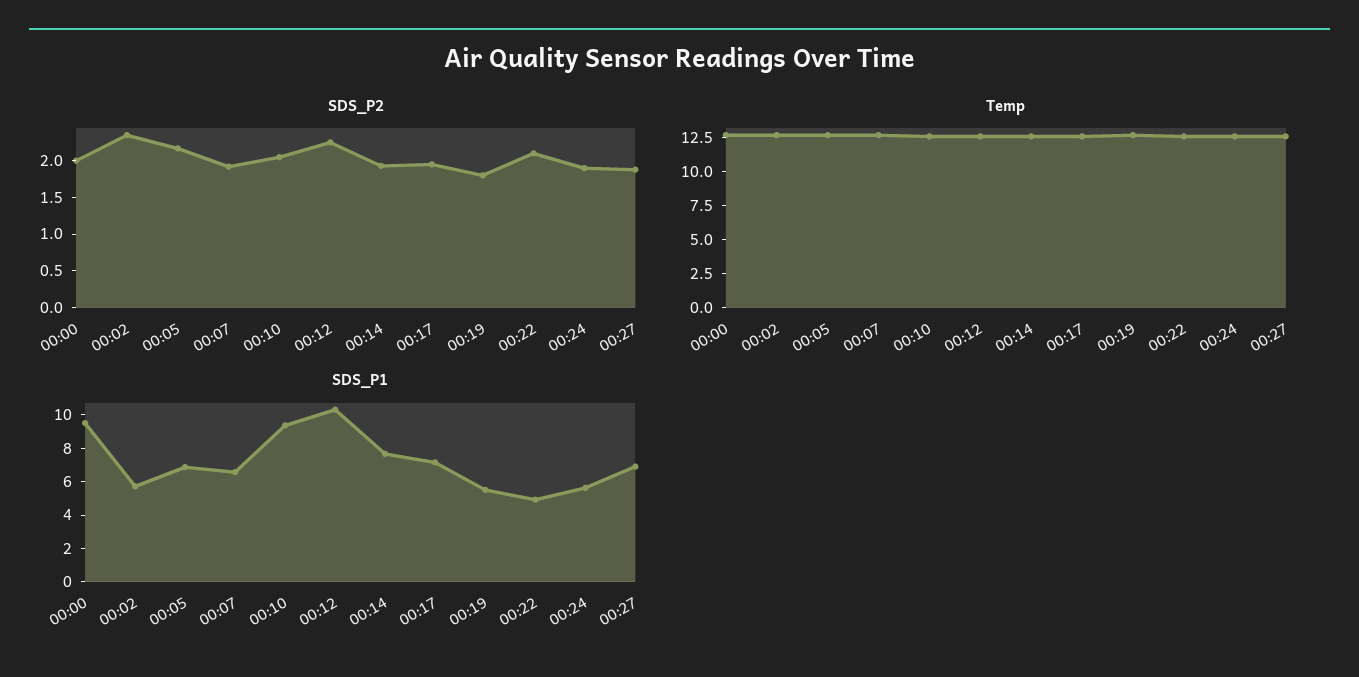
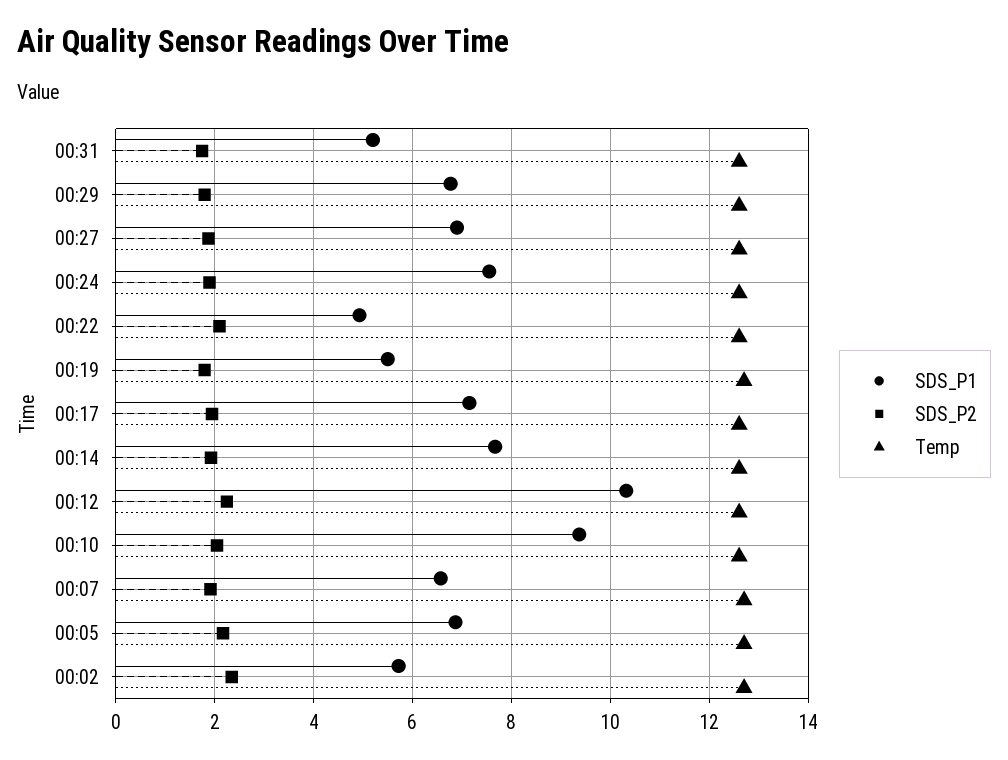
SDS_P2, 00:00: 2 -> none
Temp, 00:00: 12.5 -> none
SDS_P1, 00:00: 9.5 -> none
SDS_P1, 00:24: 5.5 -> 7.6
SDS_P1, 00:31: none -> 5.2
SDS_P2, 00:31: none -> 1.8
Temp, 00:31: none -> 12.6
SDS_P1, 00:29: none -> 6.8
SDS_P2, 00:29: none -> 1.8
Temp, 00:29: none -> 12.6

